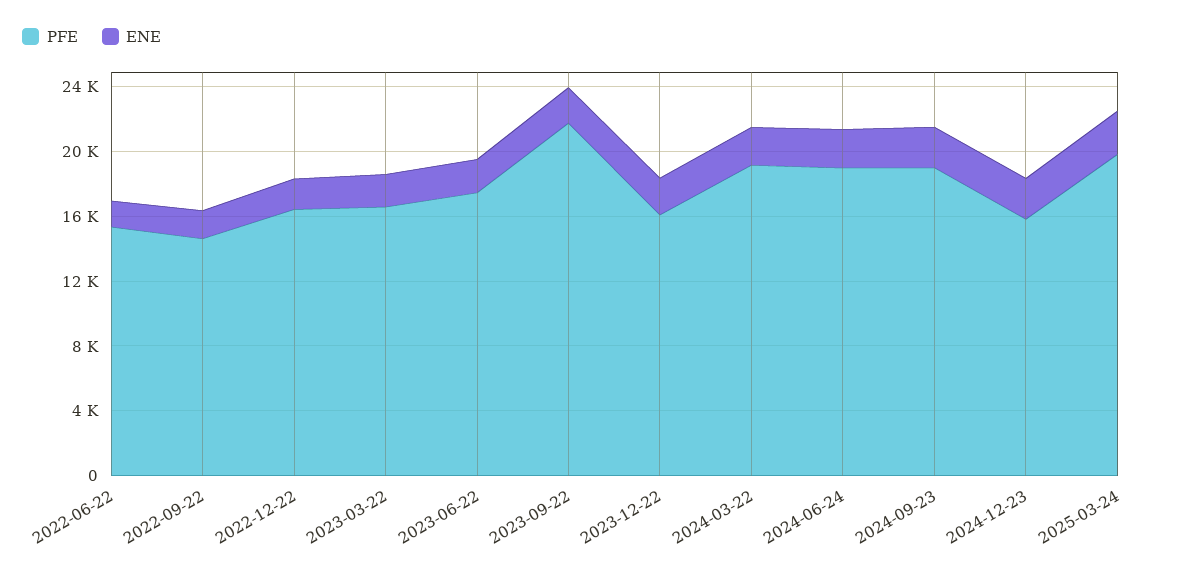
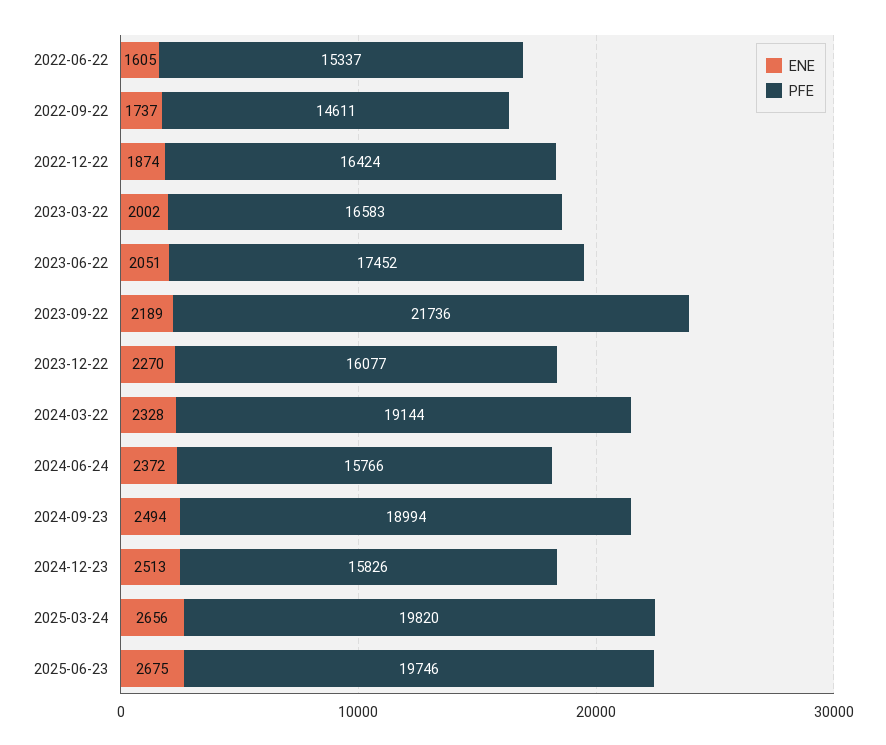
PFE, 2024-06-24: 19000 -> 15766
ENE, 2025-06-23: none -> 2675
PFE, 2025-06-23: none -> 19746

